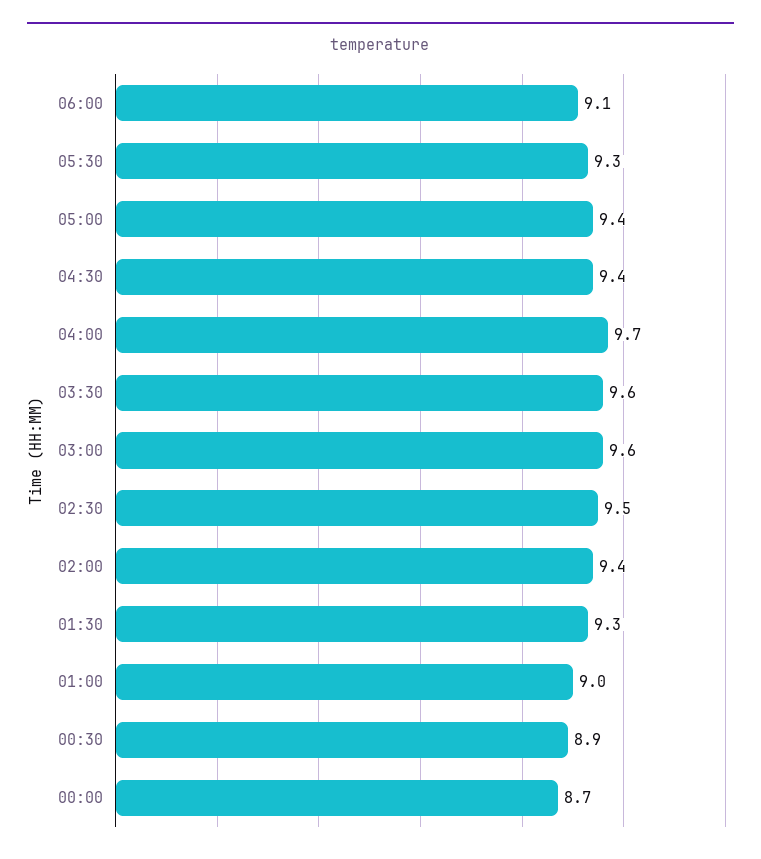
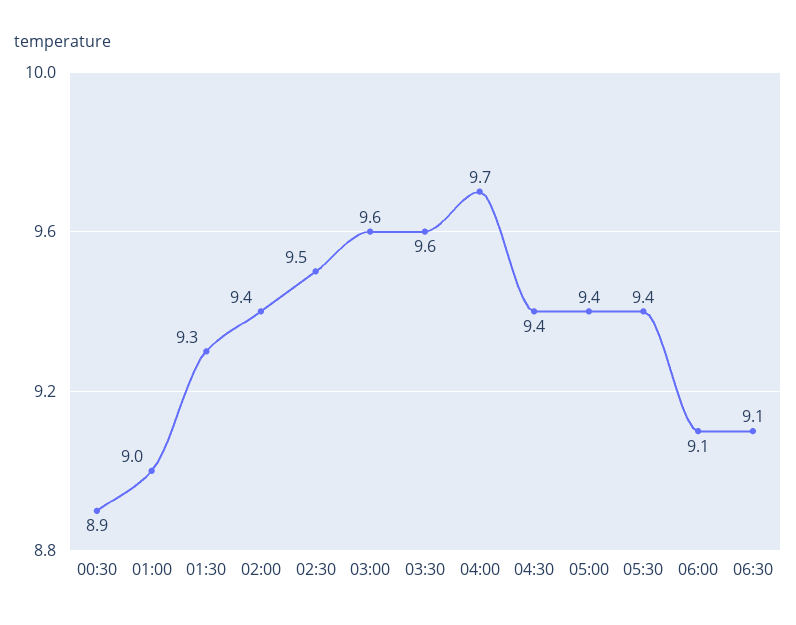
05:30: 9.3 -> 9.4
00:00: 8.7 -> none
06:30: none -> 9.1

